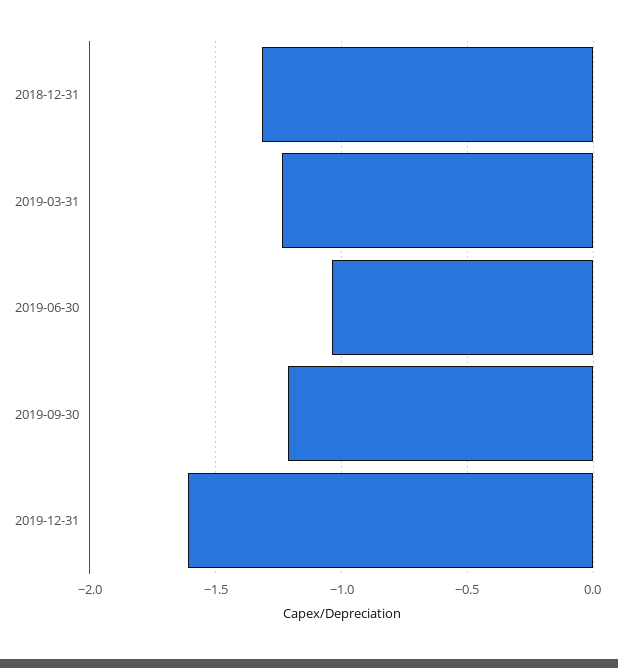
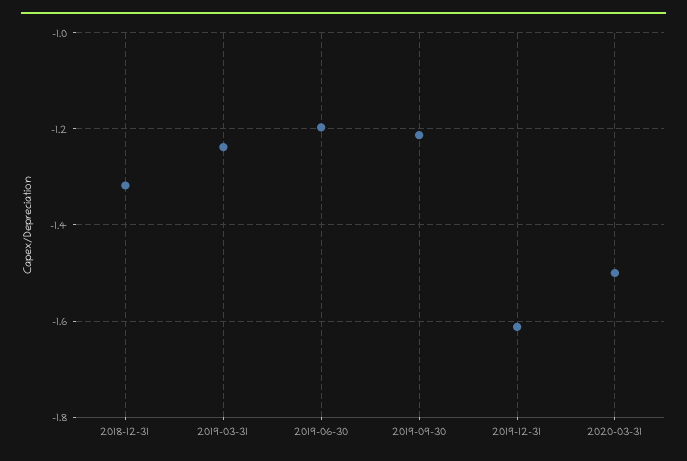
2019-06-30: -1.05 -> -1.2
2020-03-31: none -> -1.5

